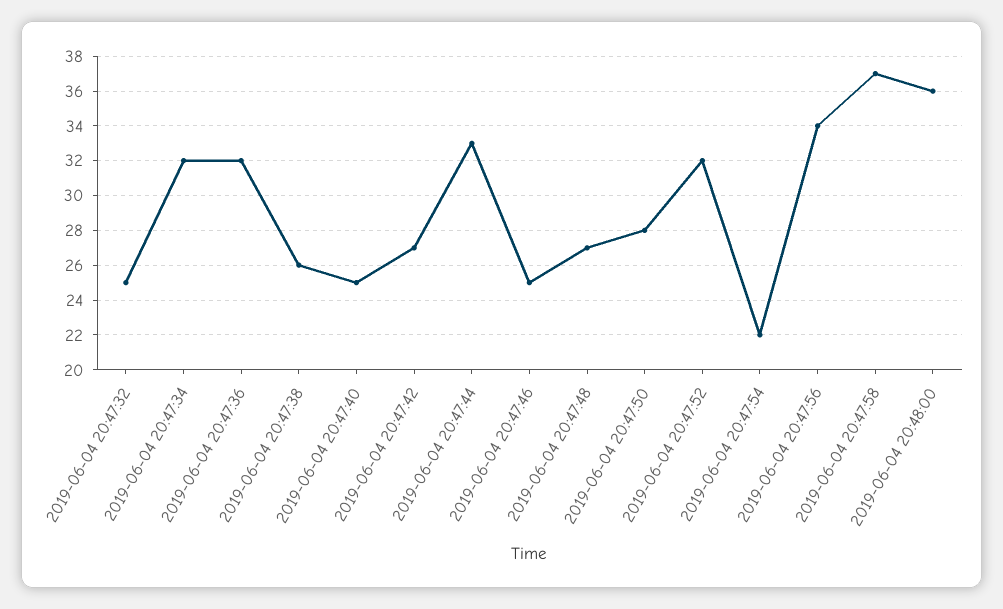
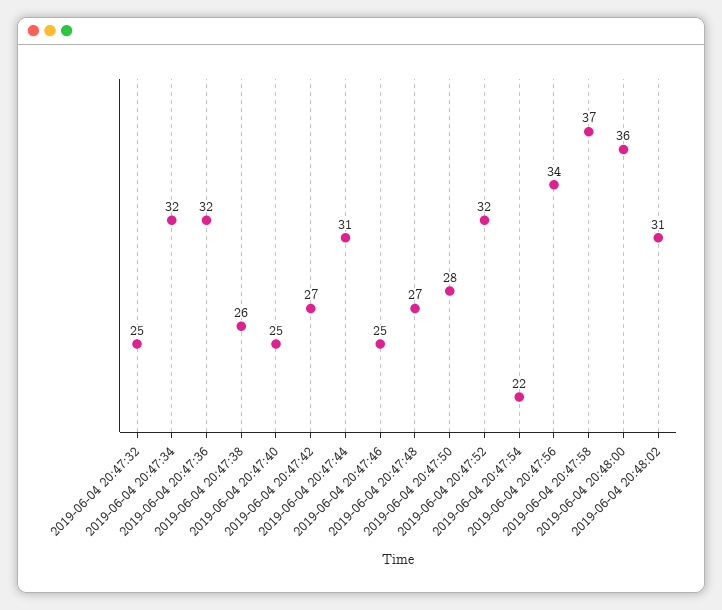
2019-06-04 20:47:44: 33 -> 31
2019-06-04 20:48:02: none -> 31

